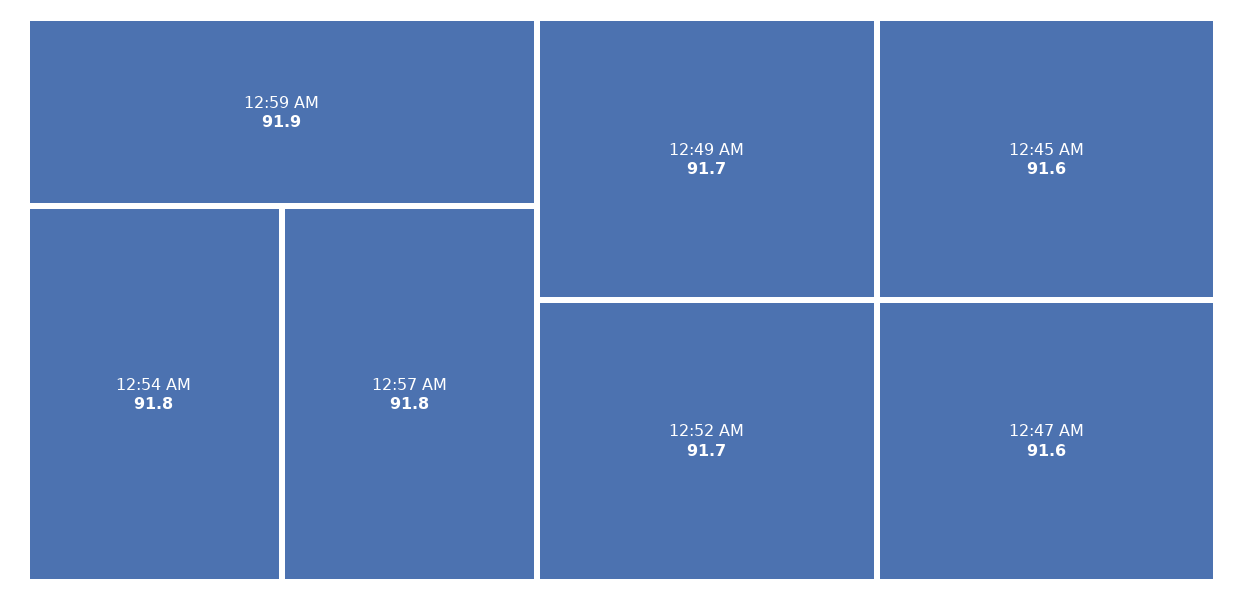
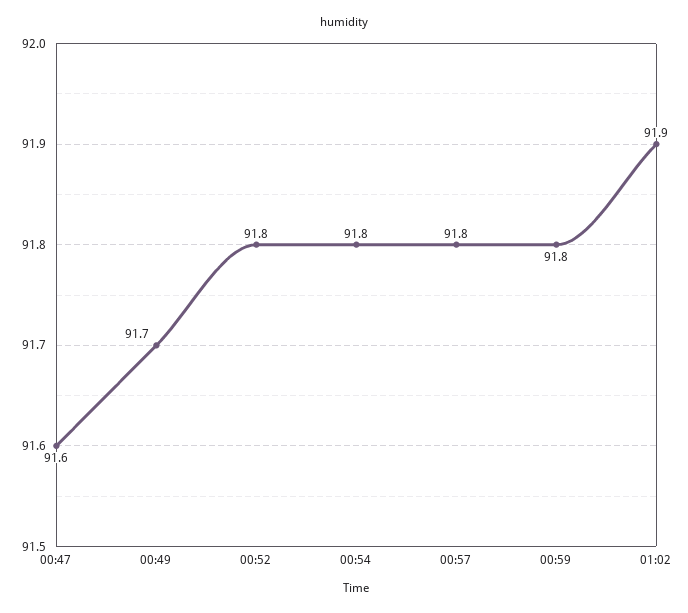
12:59 AM: 91.9 -> 91.8
12:52 AM: 91.7 -> 91.8
12:45 AM: 91.6 -> none
01:02: none -> 91.9

